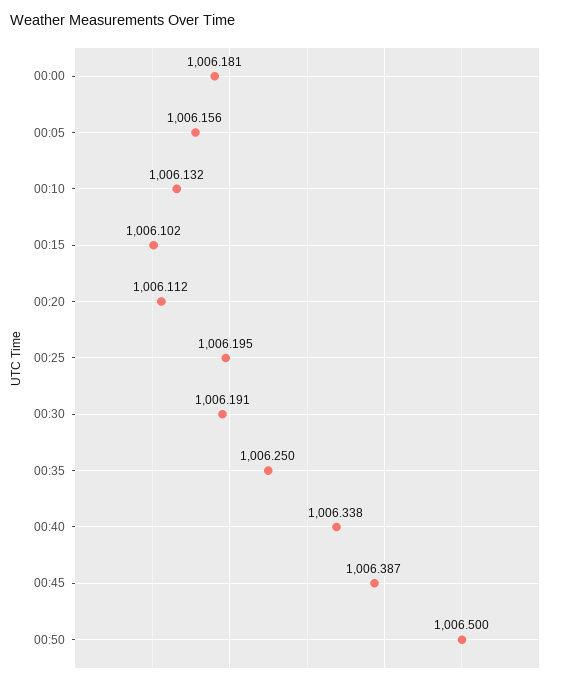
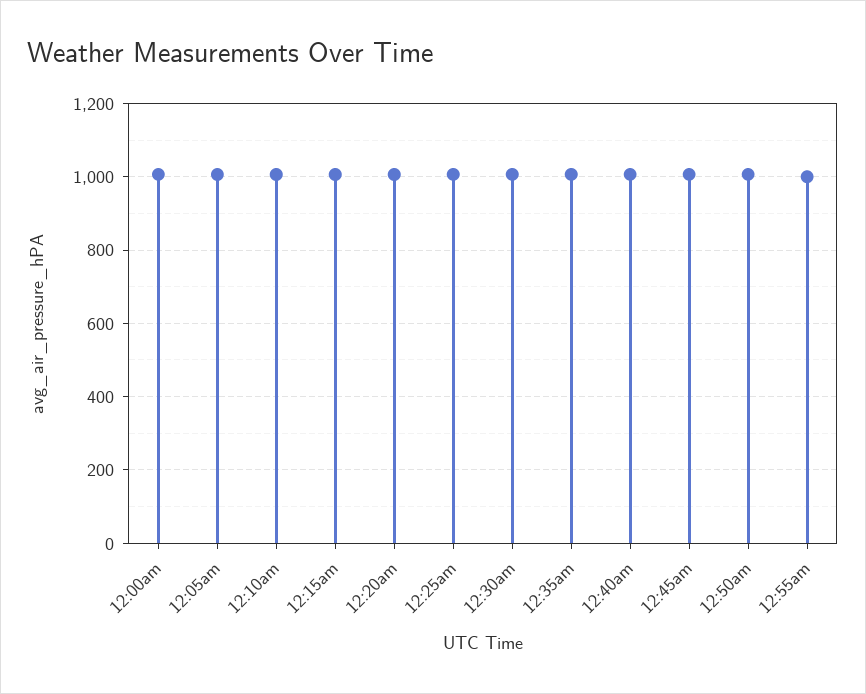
12:55am: none -> 1000

